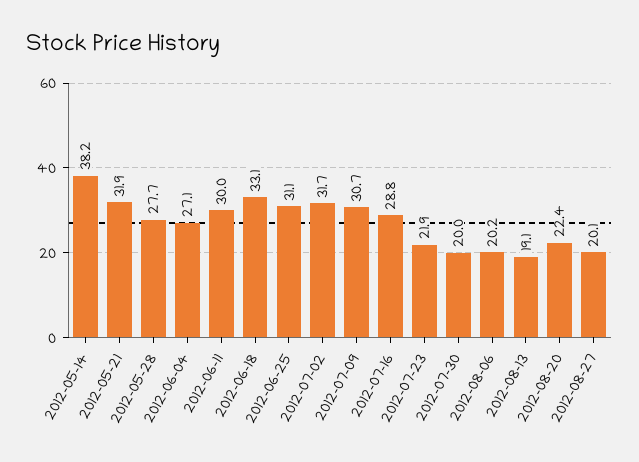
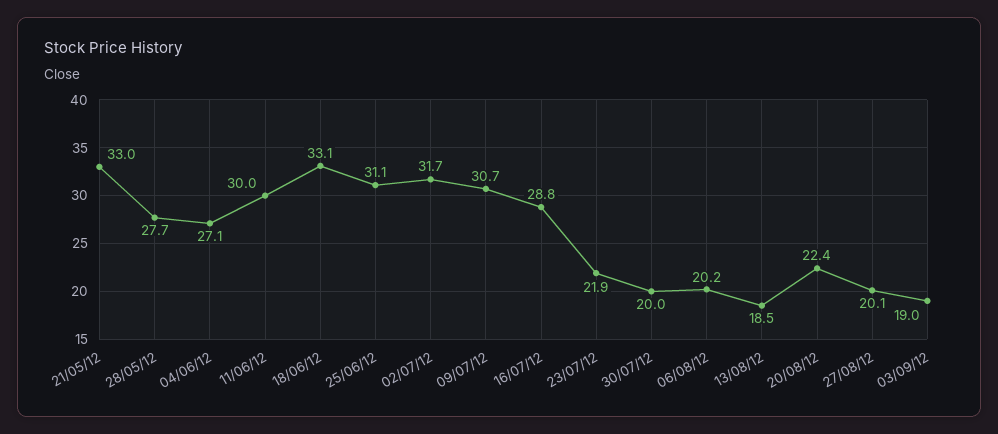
2012-05-14: 38.2 -> none
2012-05-21: 31.9 -> 33
2012-08-13: 19.1 -> 18.5
03/09/12: none -> 19

